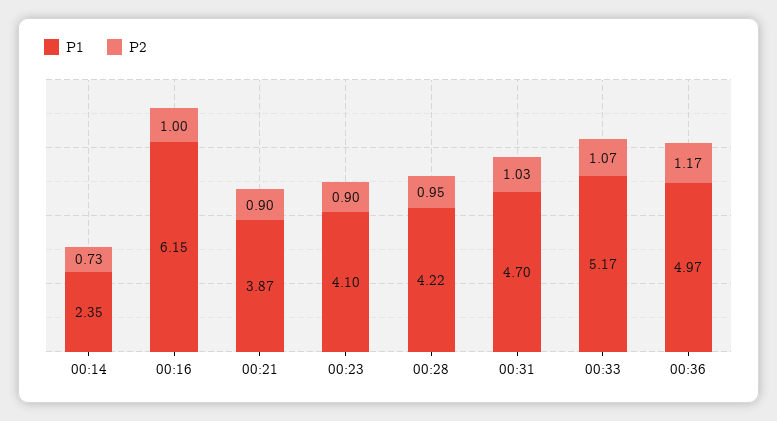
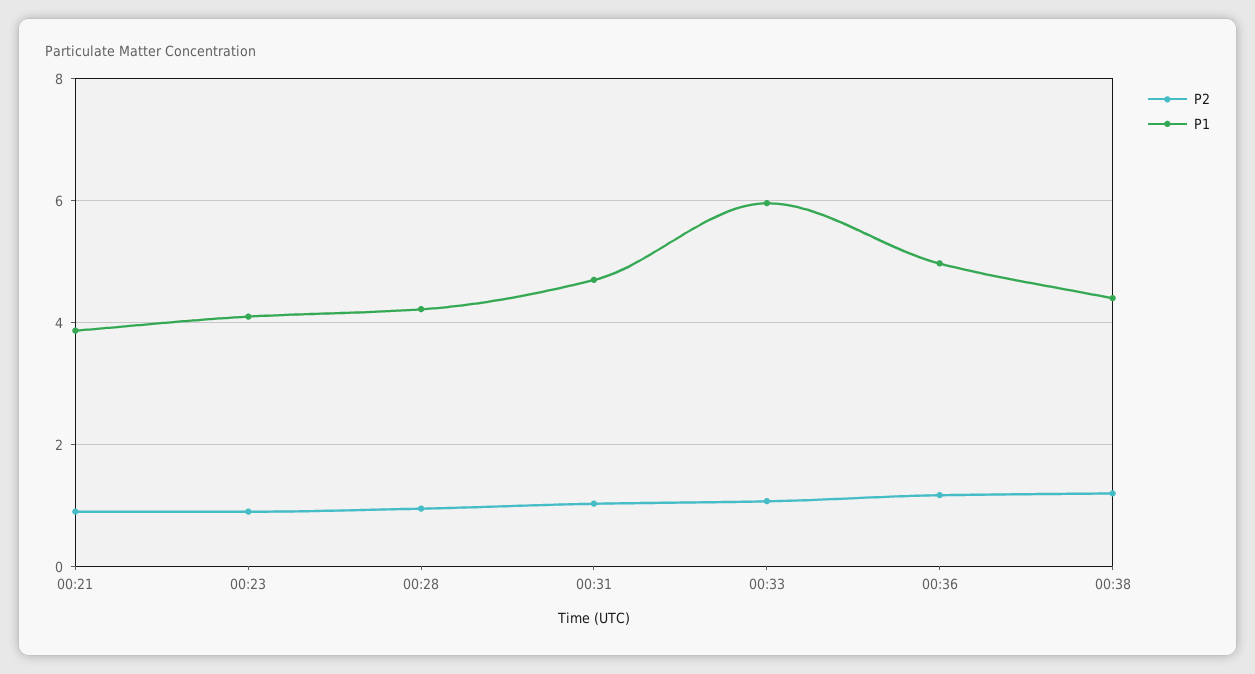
P1, 00:14: 2.35 -> none
P2, 00:14: 0.73 -> none
P1, 00:16: 6.15 -> none
P2, 00:16: 1 -> none
P1, 00:33: 5.17 -> 6
P2, 00:38: none -> 1.2
P1, 00:38: none -> 4.4

